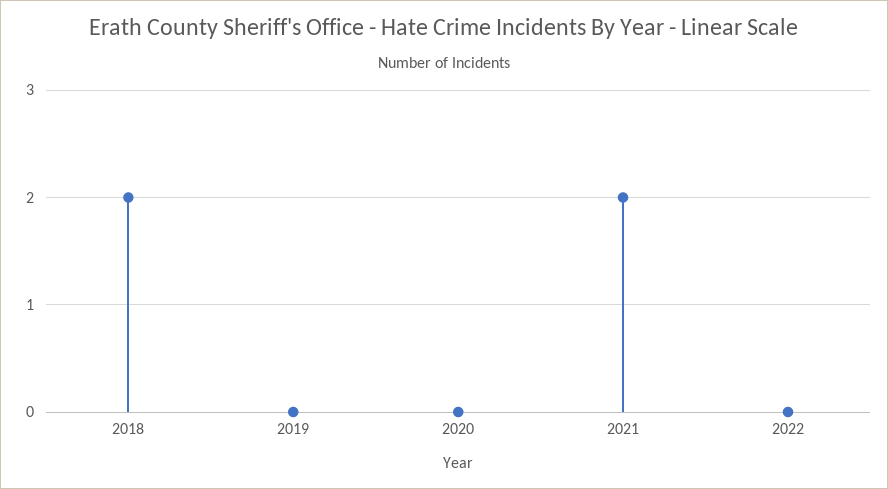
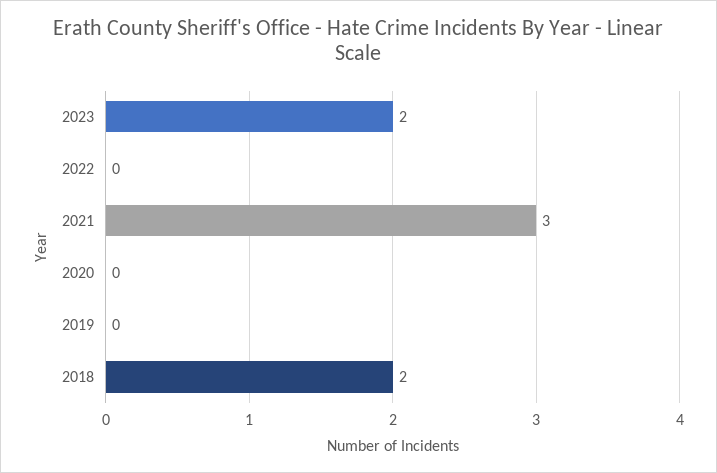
2021: 2 -> 3
2023: none -> 2

